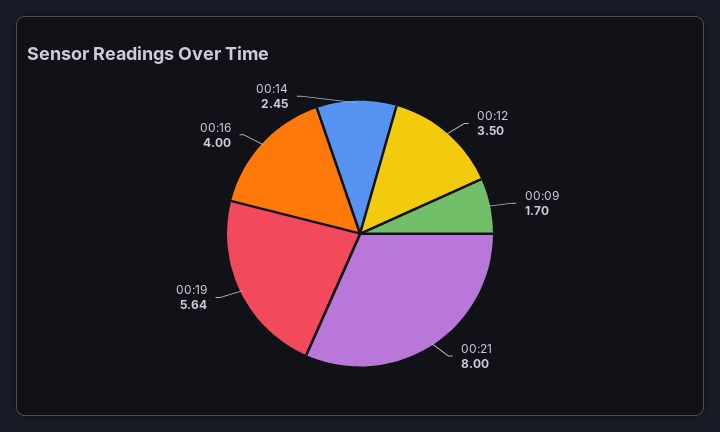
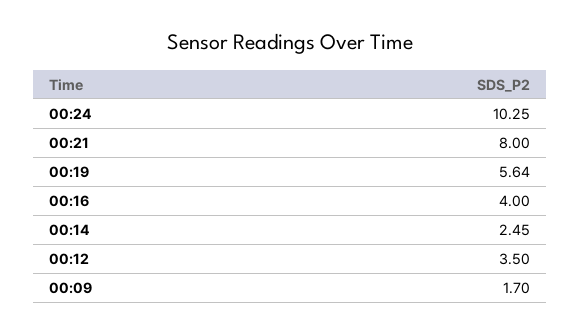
00:24: none -> 10.25

